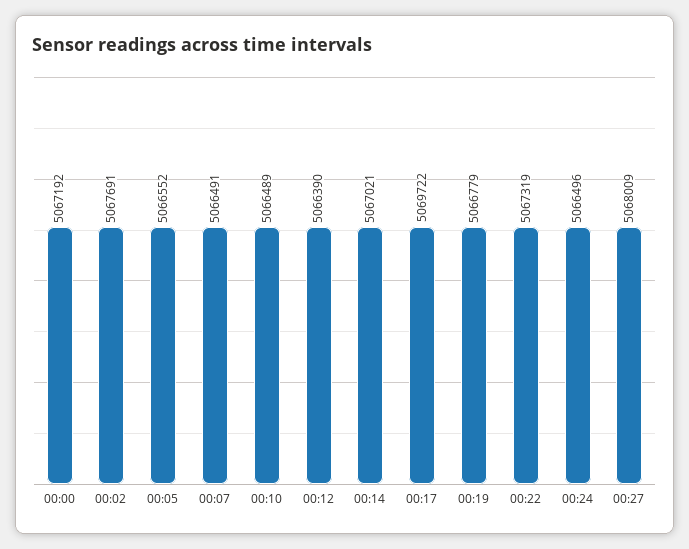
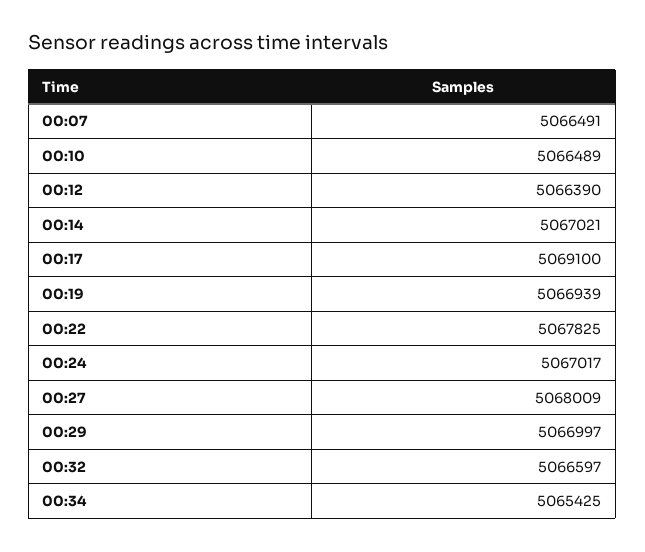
00:00: 5067192 -> none
00:02: 5067691 -> none
00:05: 5066552 -> none
00:17: 5069722 -> 5069100
00:19: 5066779 -> 5066939
00:22: 5067319 -> 5067825
00:24: 5066496 -> 5067017
00:29: none -> 5066997
00:32: none -> 5066597
00:34: none -> 5065425

